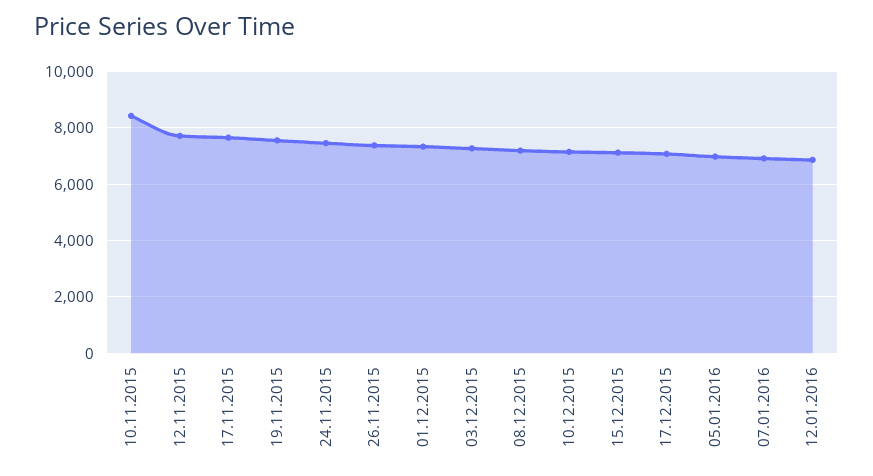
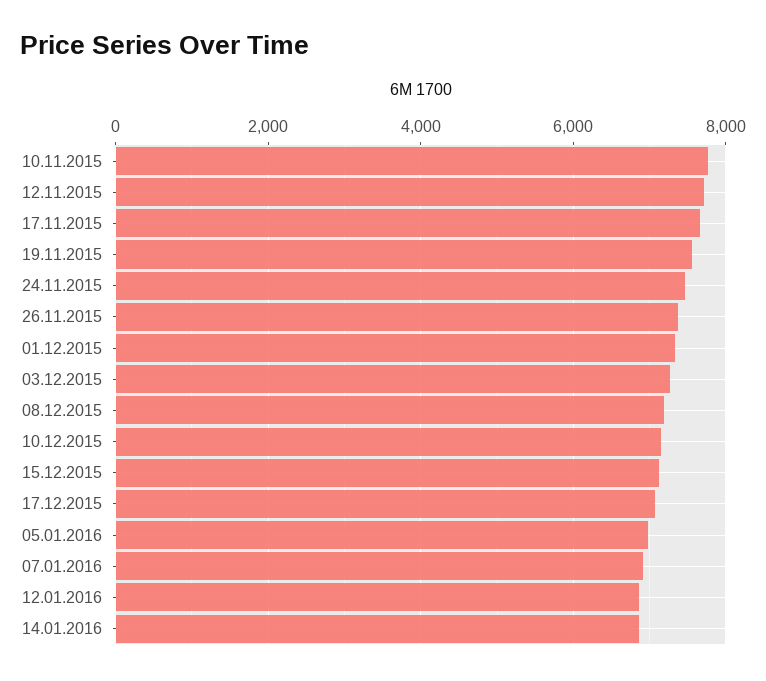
10.11.2015: 8500 -> 7800
14.01.2016: none -> 6800

